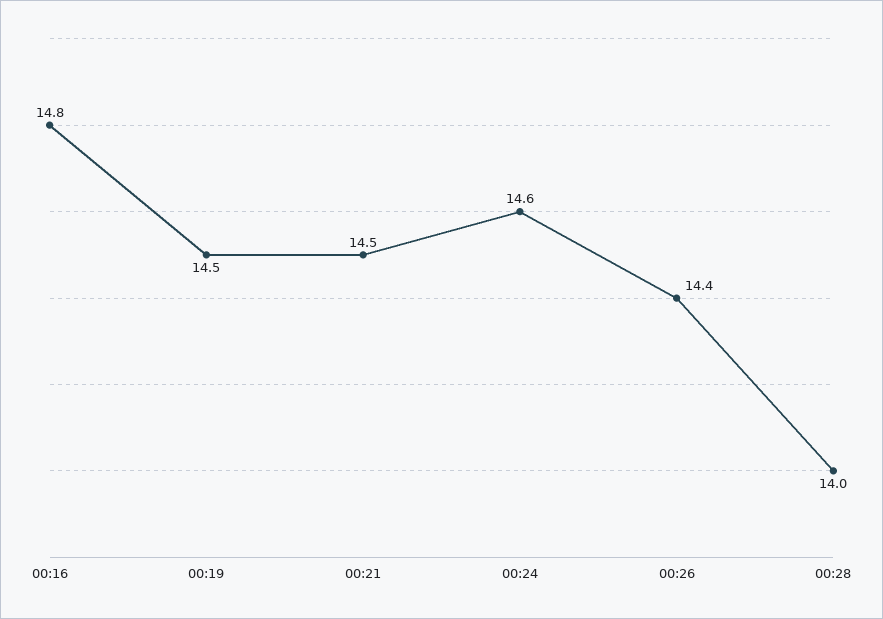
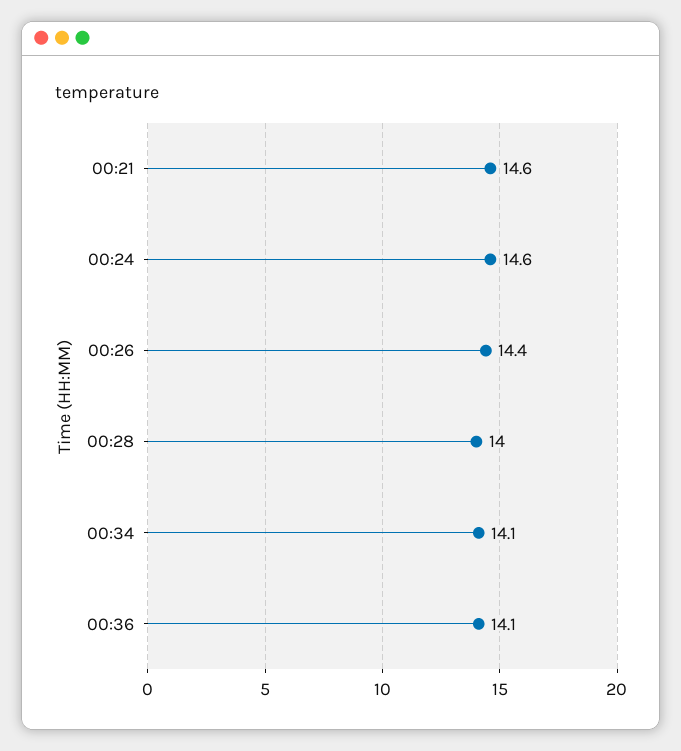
00:16: 14.8 -> none
00:19: 14.5 -> none
00:21: 14.5 -> 14.6
00:34: none -> 14.1
00:36: none -> 14.1

